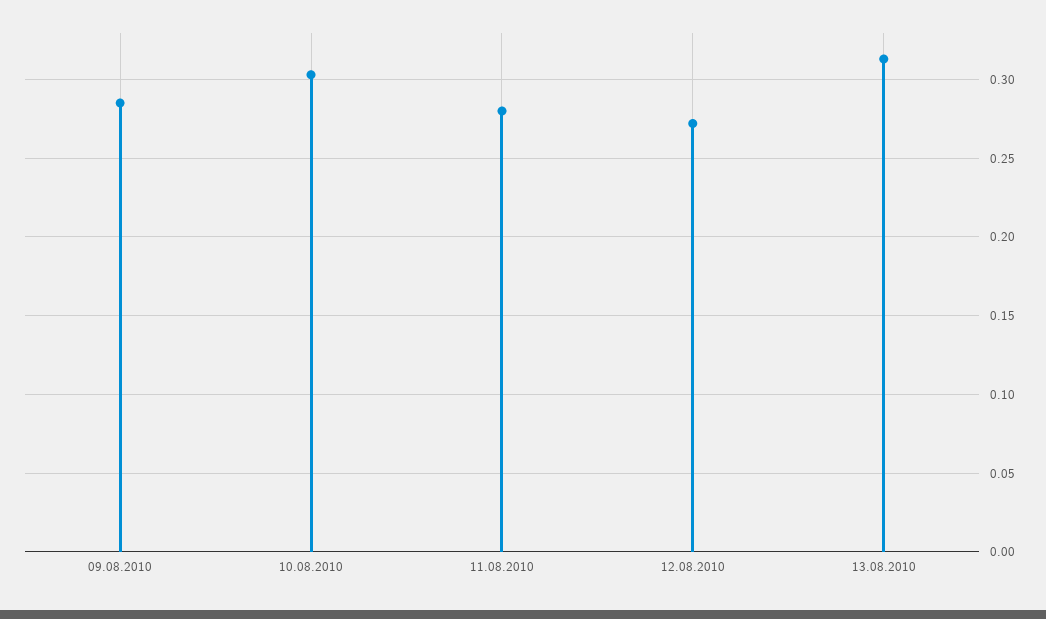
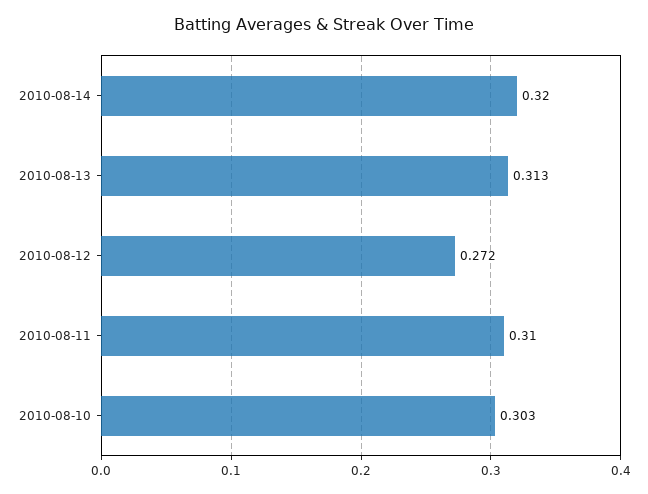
09.08.2010: 0.285 -> none
11.08.2010: 0.28 -> 0.31
2010-08-14: none -> 0.32

